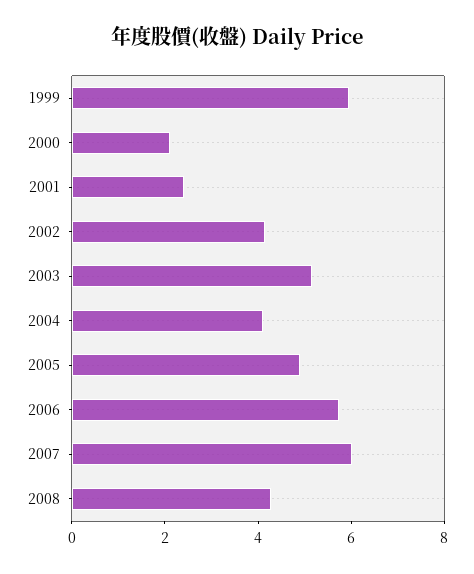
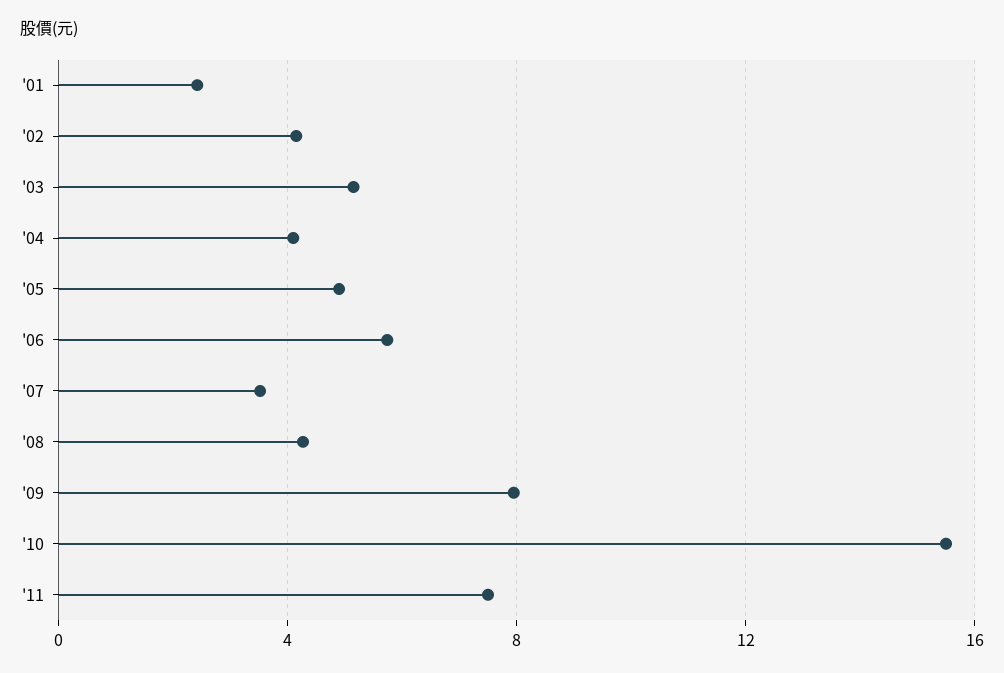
1999: 6 -> none
2000: 2 -> none
2007: 6 -> 3.5
'09: none -> 8
'10: none -> 15.5
'11: none -> 7.5

